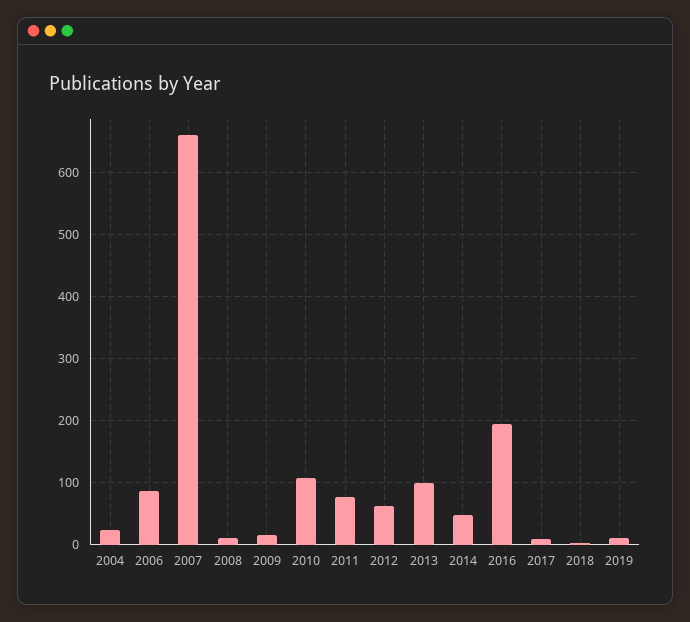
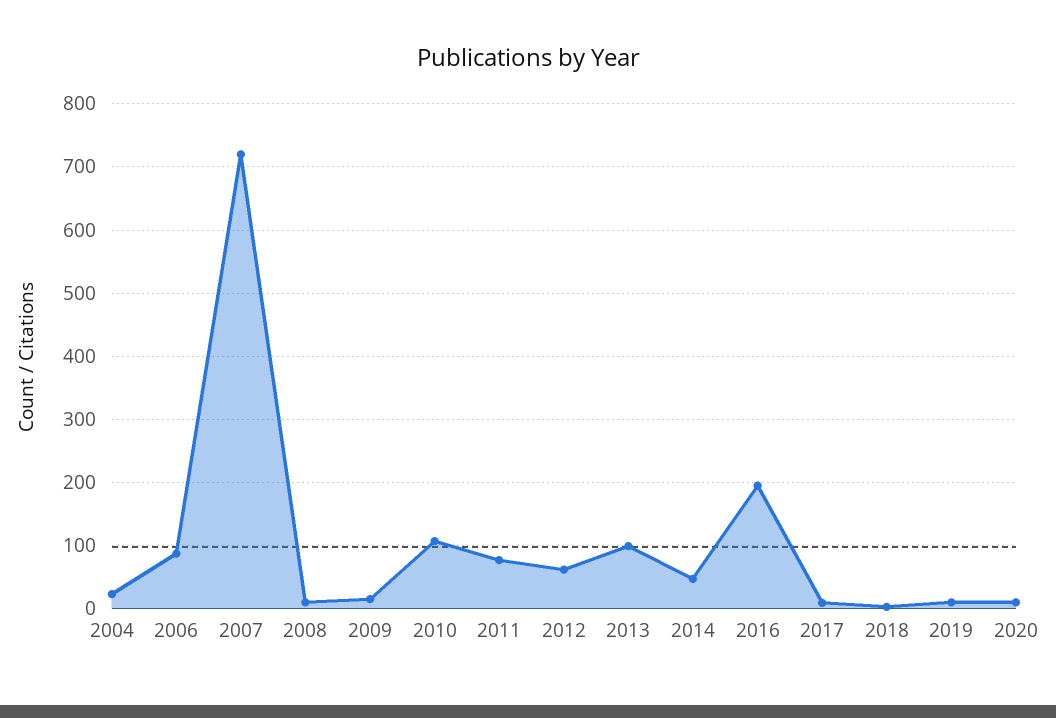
2007: 660 -> 720
2020: none -> 10

